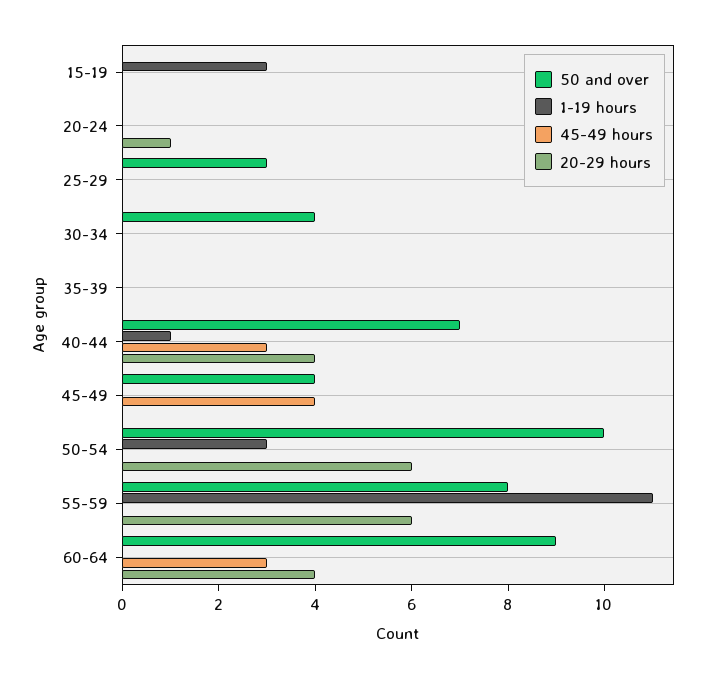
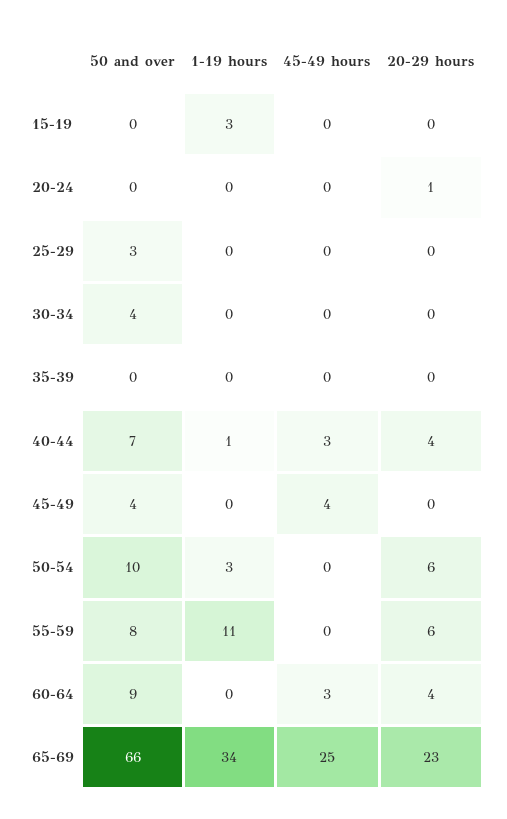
50 and over, 65-69: none -> 66
1-19 hours, 65-69: none -> 34
45-49 hours, 65-69: none -> 25
20-29 hours, 65-69: none -> 23

